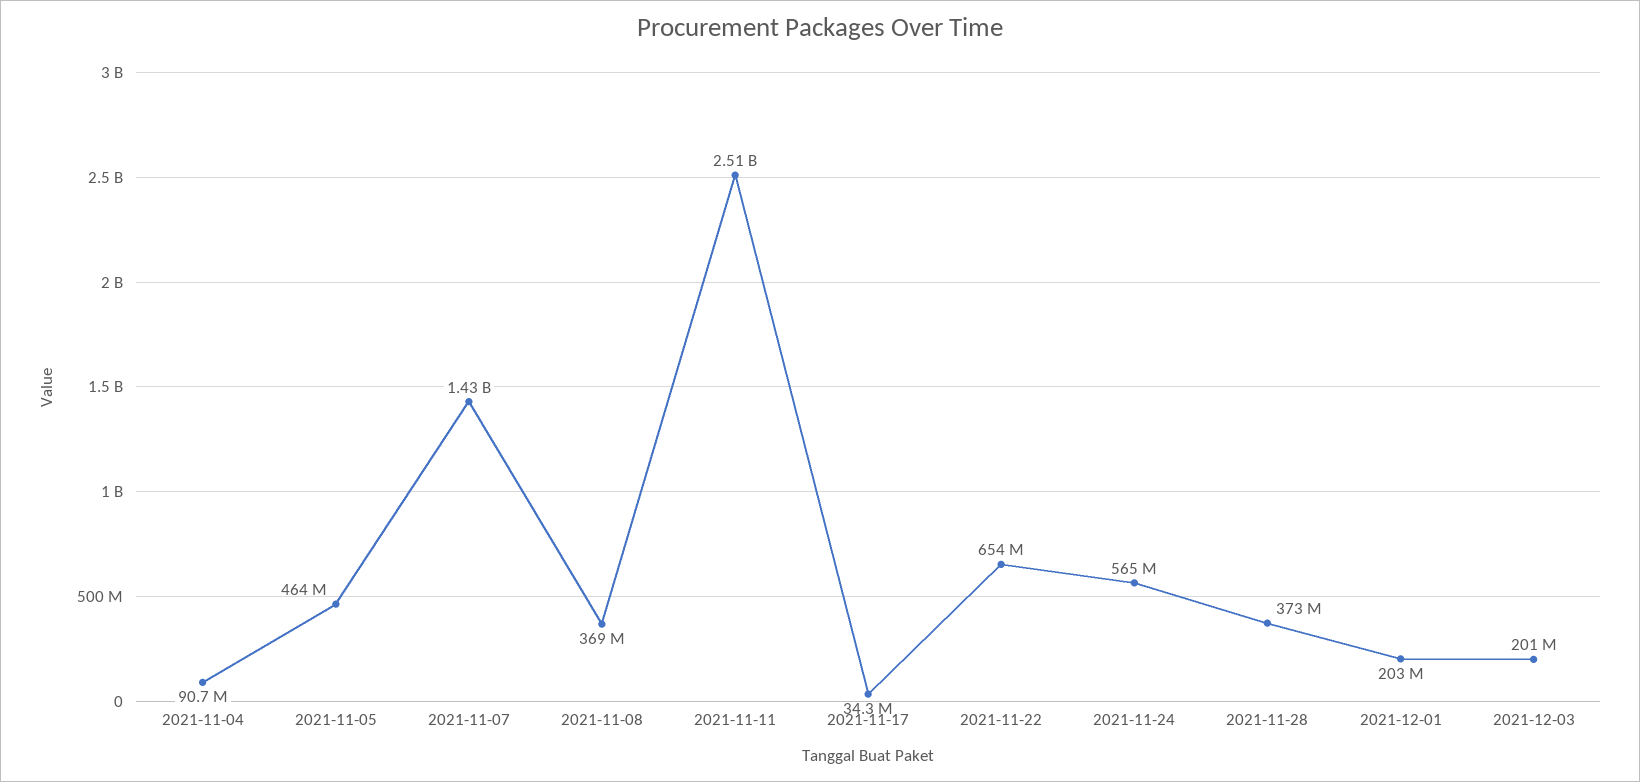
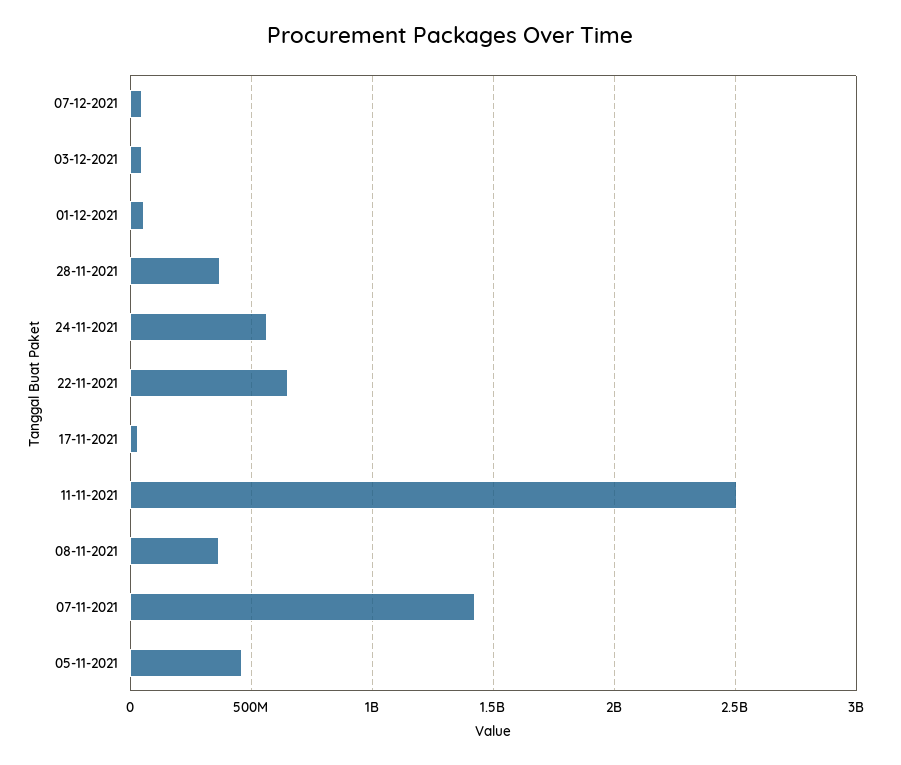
2021-11-04: 90700000 -> none
2021-12-01: 203000000 -> 50000000
2021-12-03: 201000000 -> 50000000
07-12-2021: none -> 50000000

